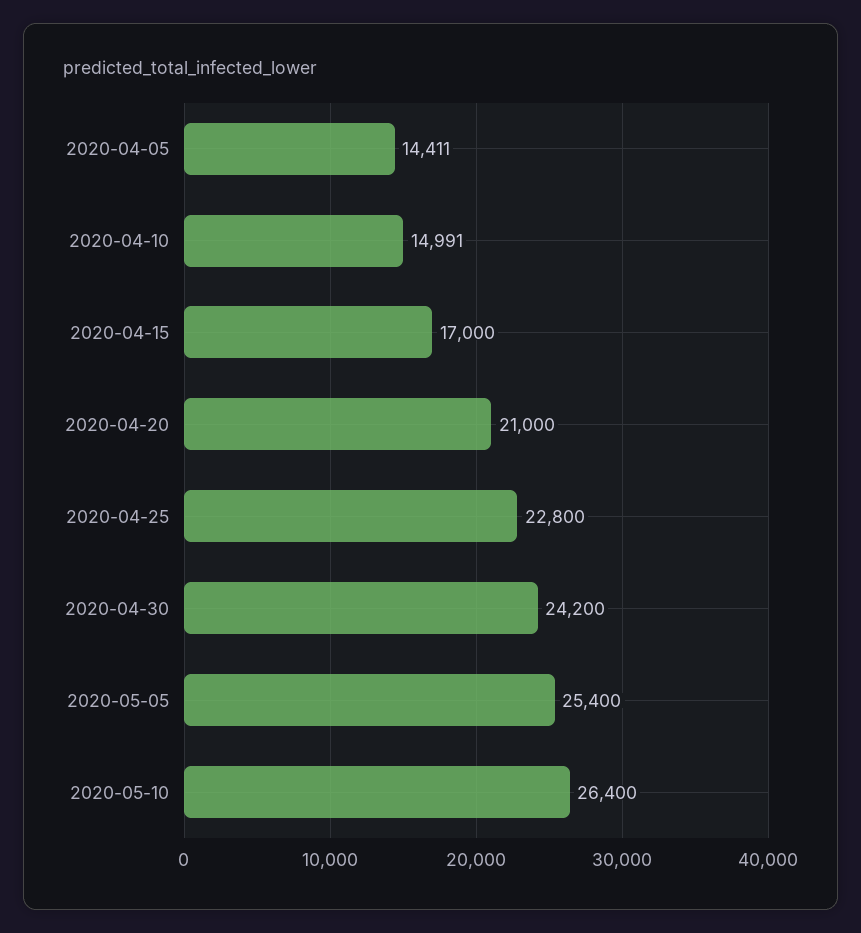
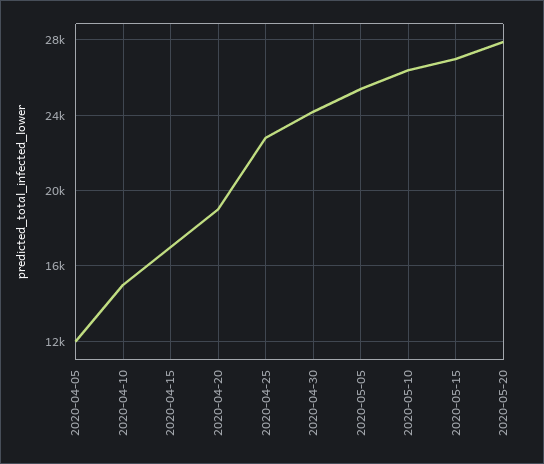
2020-04-05: 14411 -> 12000
2020-04-20: 21000 -> 19000
2020-05-15: none -> 27000
2020-05-20: none -> 28000

